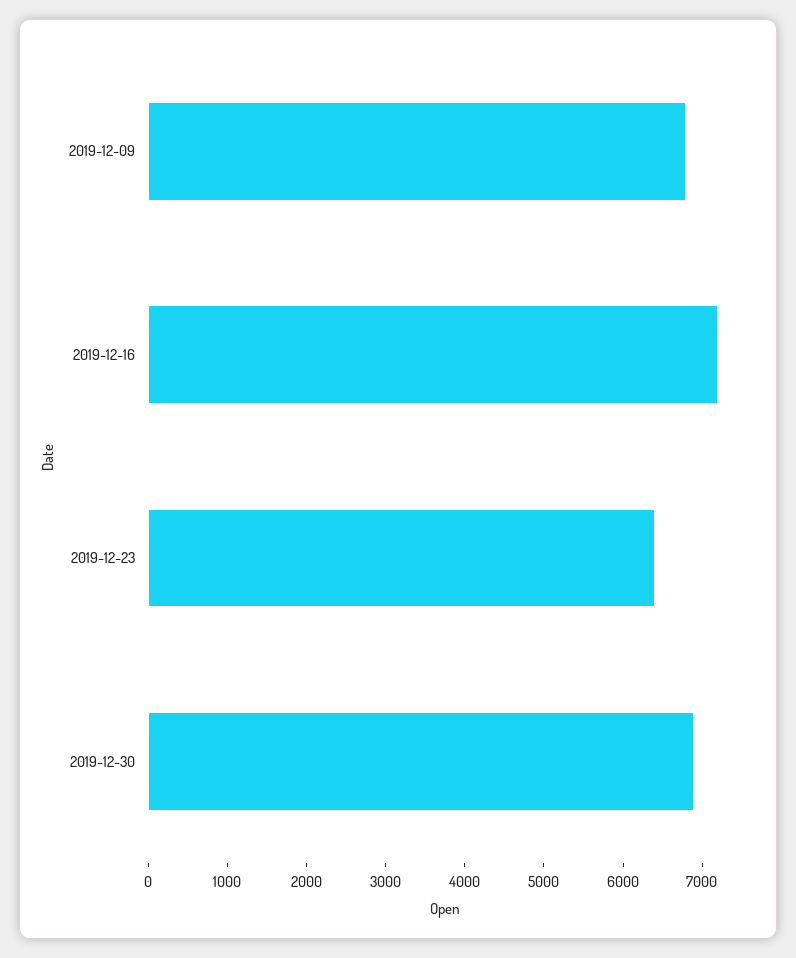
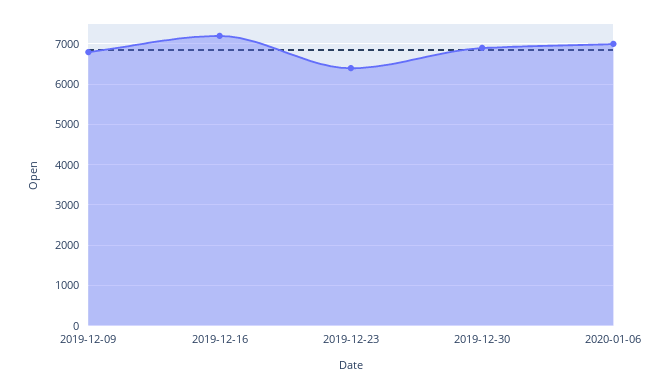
2020-01-06: none -> 7000

